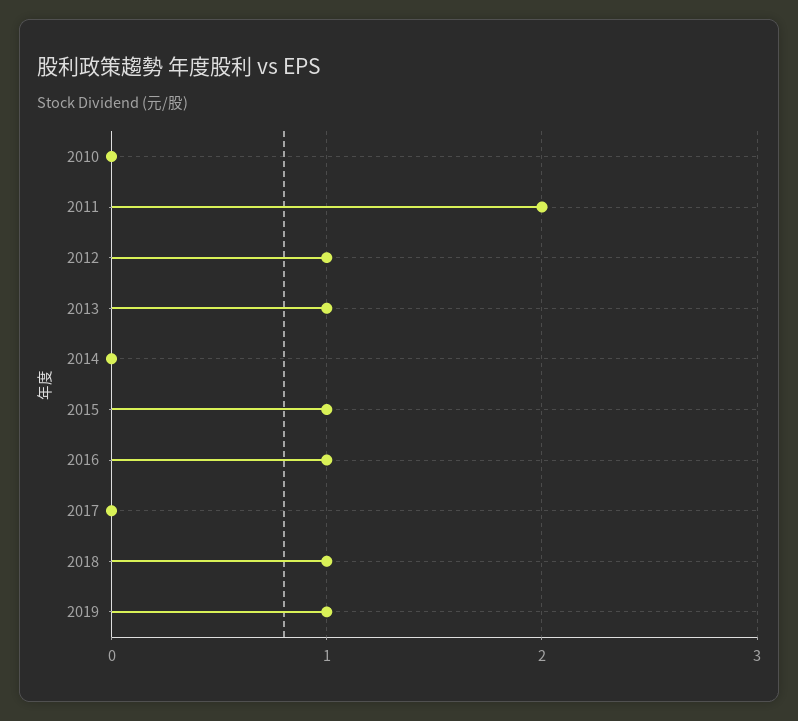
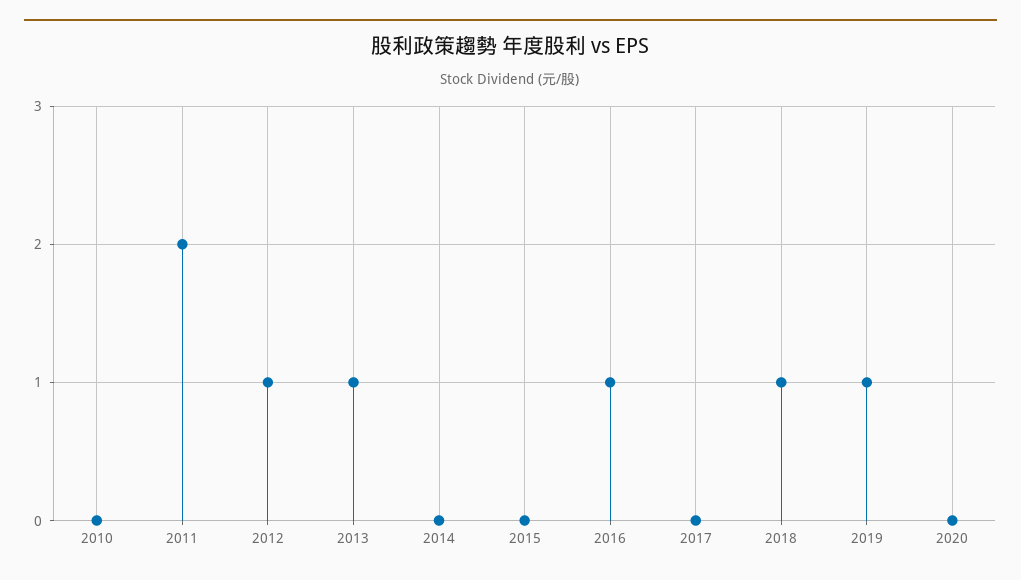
2015: 1 -> 0
2020: none -> 0

